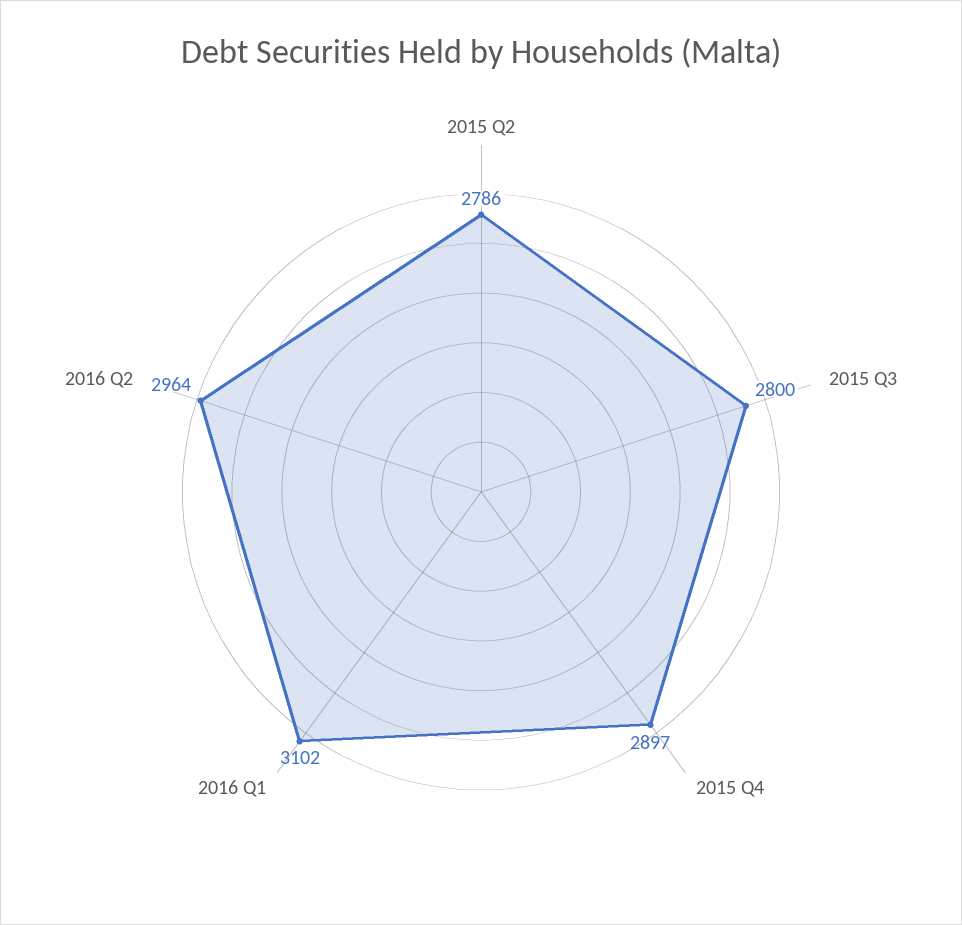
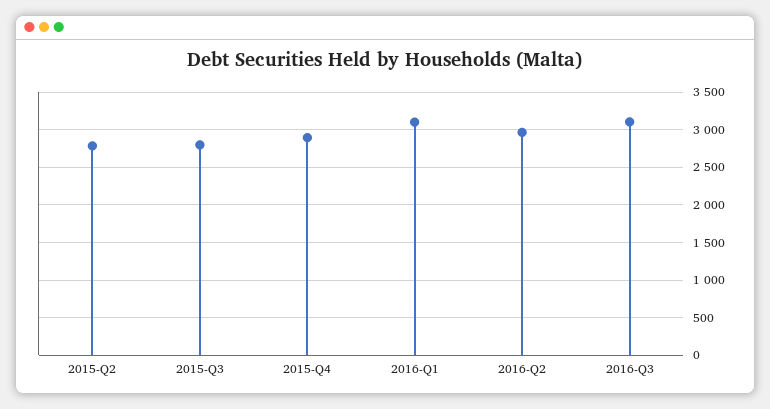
2016-Q3: none -> 3100

